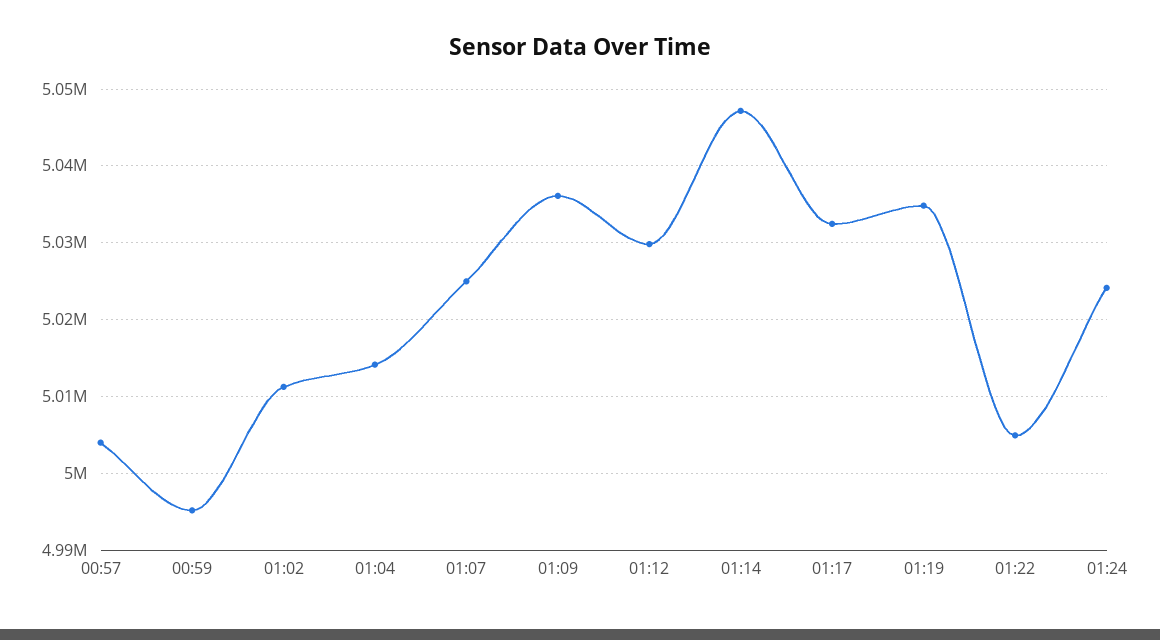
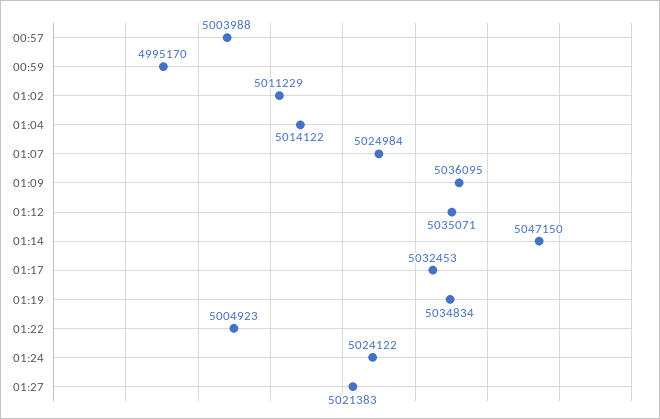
01:12: 5030000 -> 5035071
01:27: none -> 5021383

